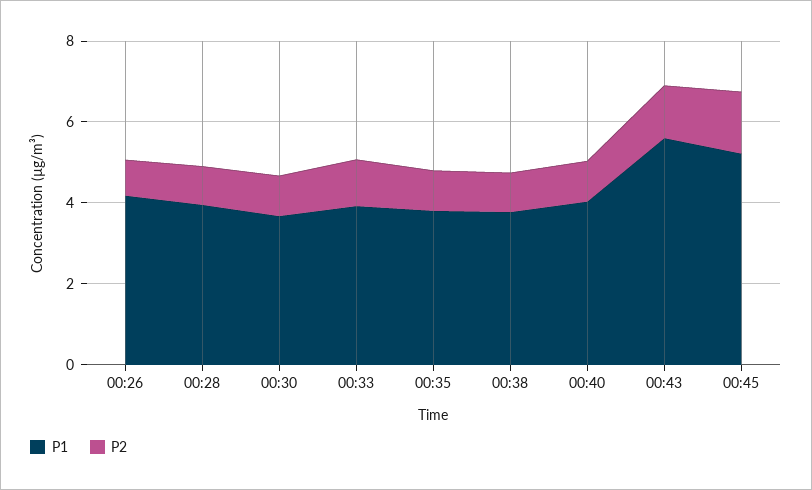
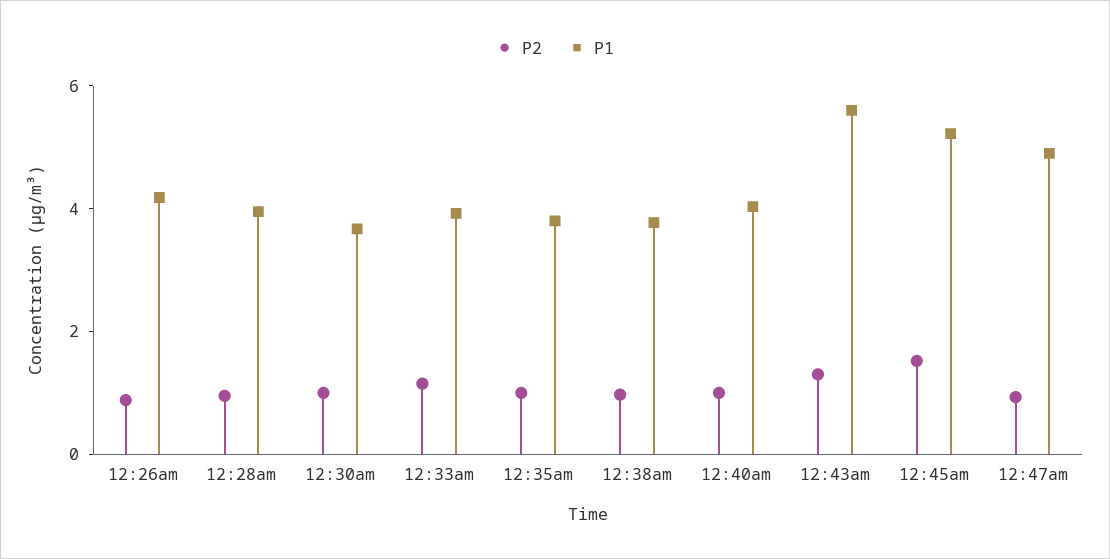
P2, 12:47am: none -> 1
P1, 12:47am: none -> 5

